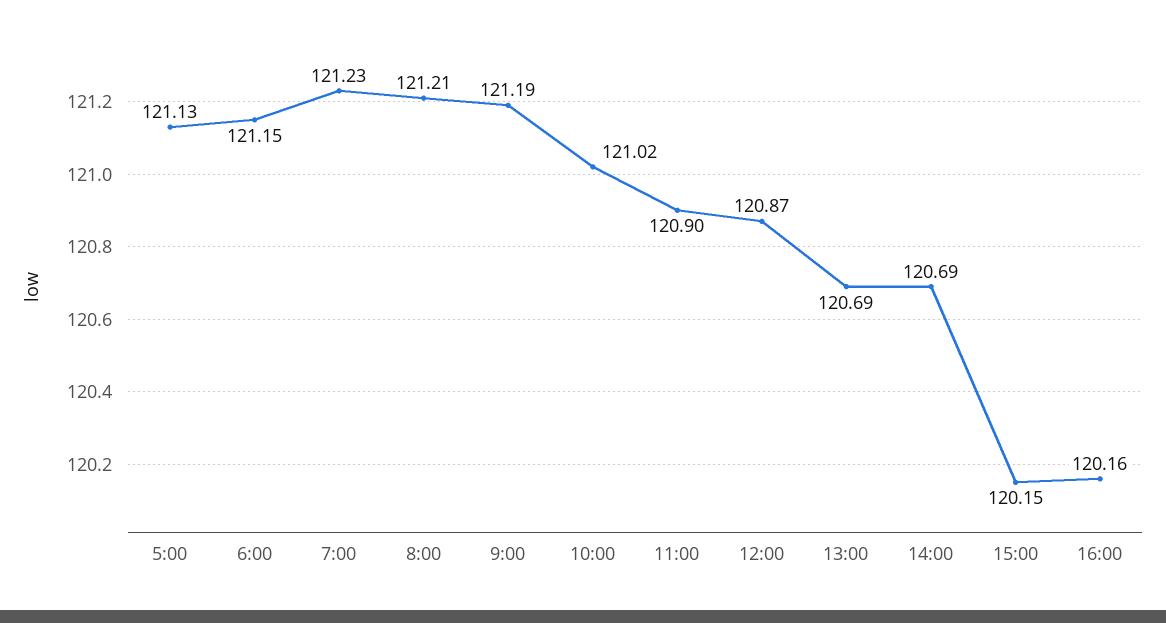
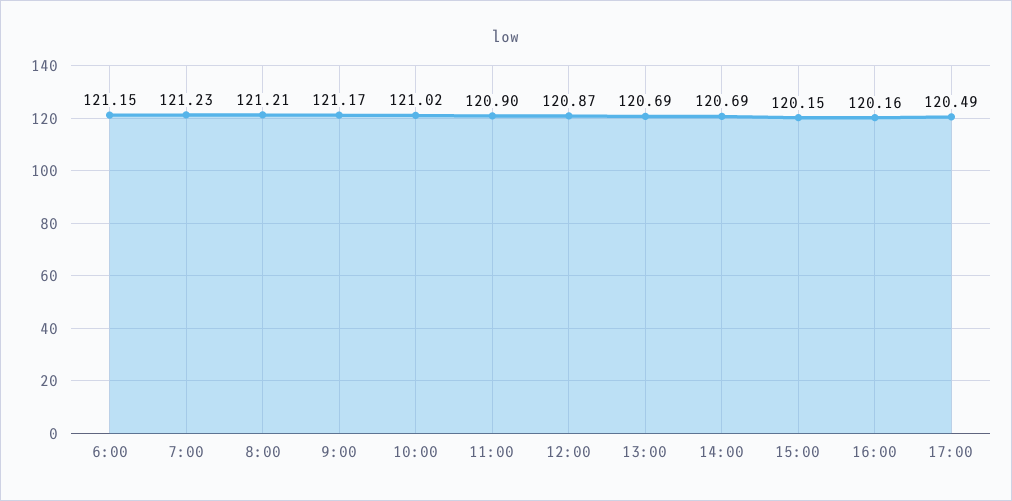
5:00: 121.13 -> none
9:00: 121.19 -> 121.17
17:00: none -> 120.49

